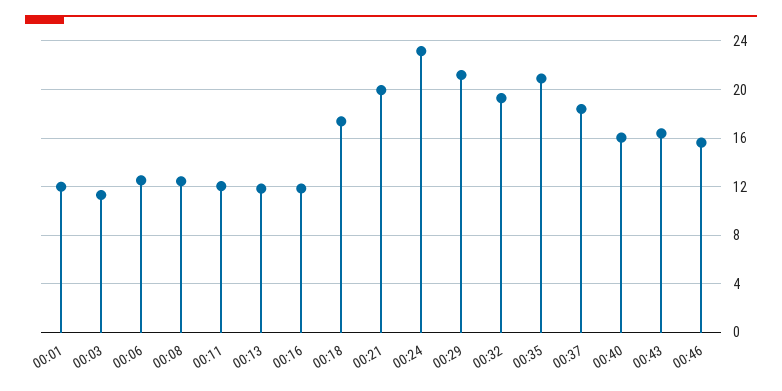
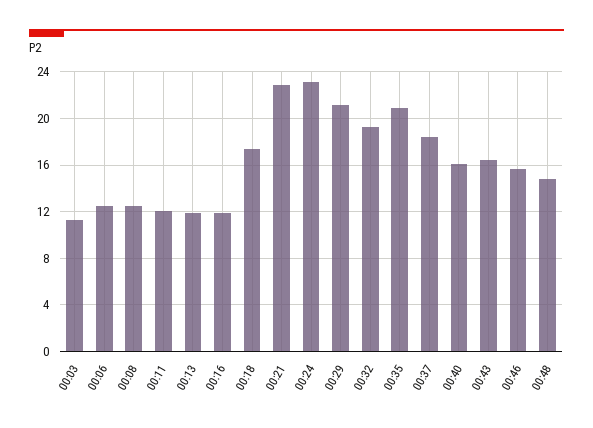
00:01: 12 -> none
00:21: 20 -> 23
00:48: none -> 15

